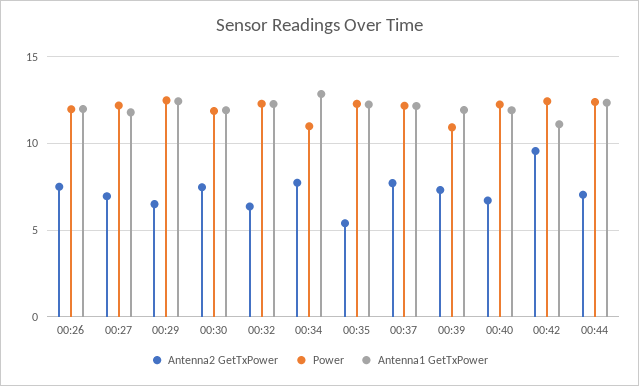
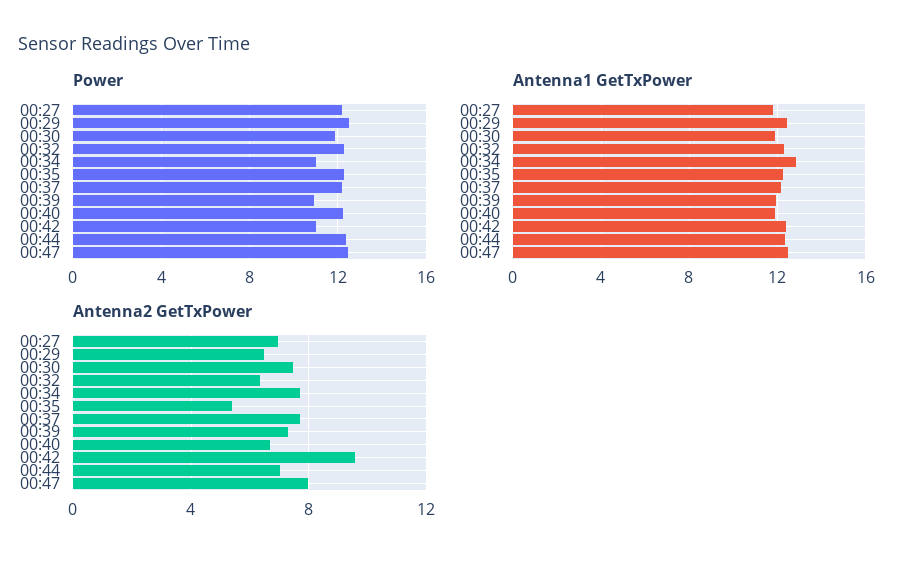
Antenna2 GetTxPower, 00:26: 7.5 -> none
Power, 00:26: 12 -> none
Antenna1 GetTxPower, 00:26: 12 -> none
Power, 00:42: 12.5 -> 11
Antenna1 GetTxPower, 00:42: 11 -> 12.5
Power, 00:47: none -> 12.5
Antenna1 GetTxPower, 00:47: none -> 12.5
Antenna2 GetTxPower, 00:47: none -> 8

